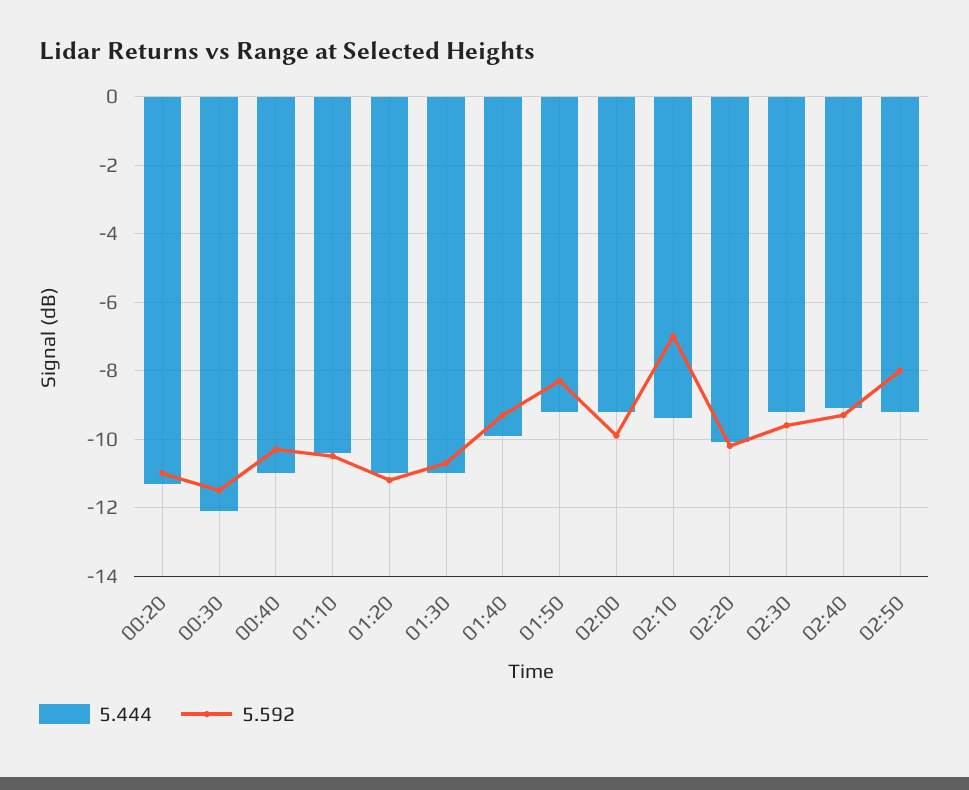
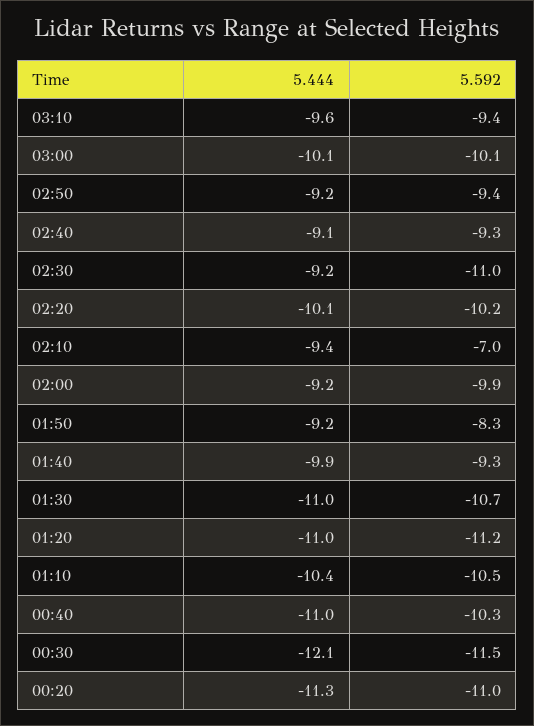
5.592, 02:30: -9.5 -> -11
5.592, 02:50: -8 -> -9.4
5.444, 03:10: none -> -9.6
5.592, 03:10: none -> -9.4
5.444, 03:00: none -> -10.1
5.592, 03:00: none -> -10.1

